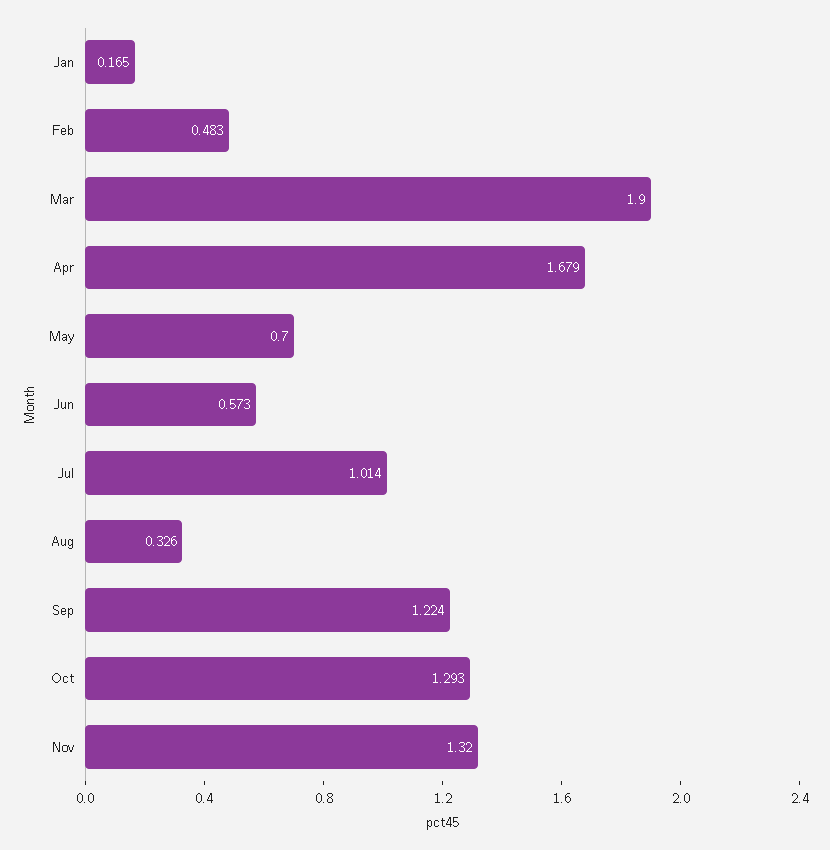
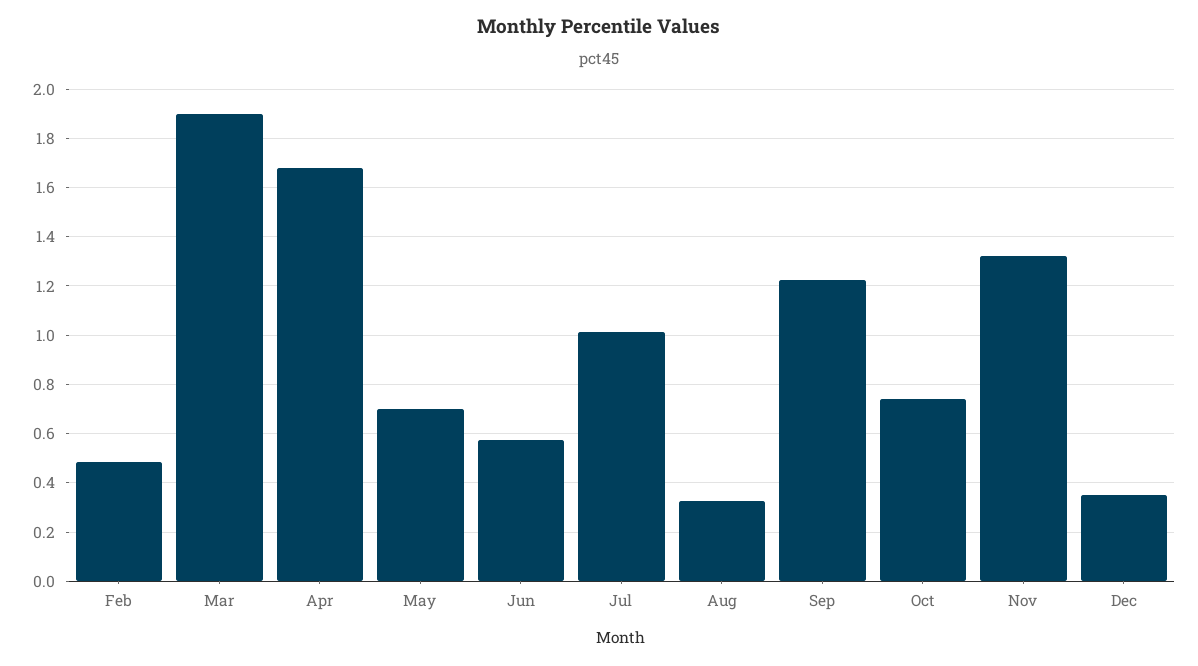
Jan: 0.165 -> none
Oct: 1.293 -> 0.75
Dec: none -> 0.35

